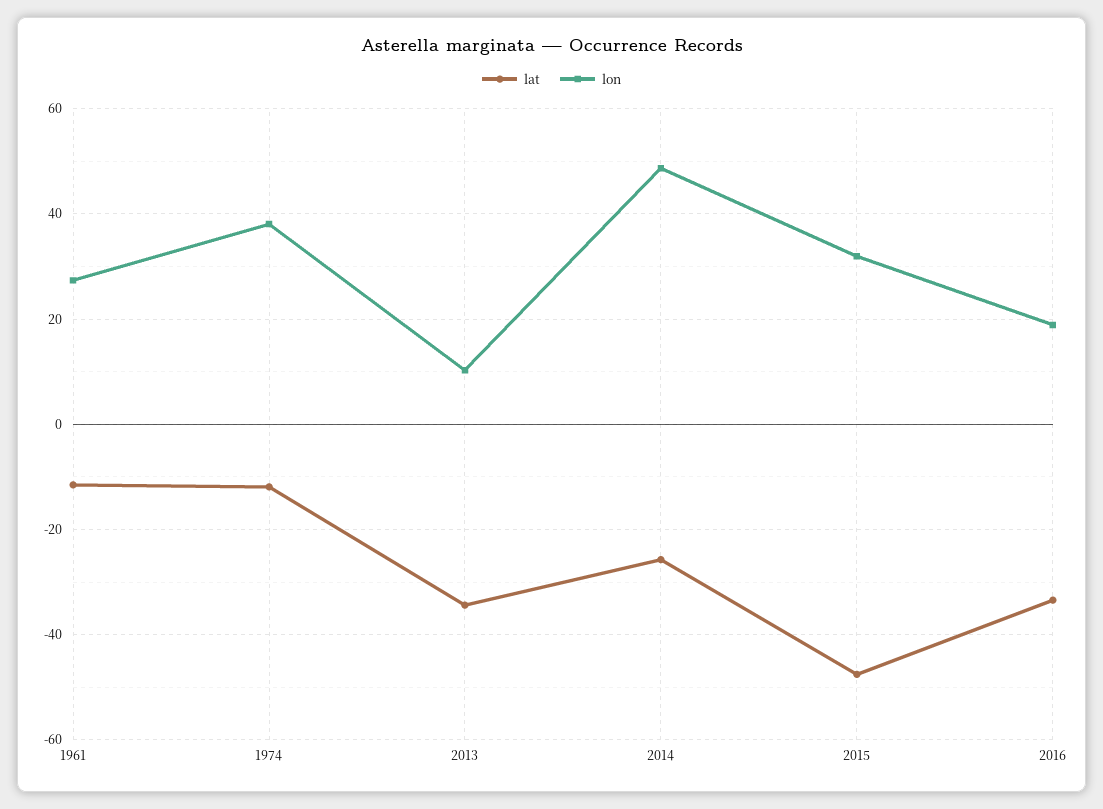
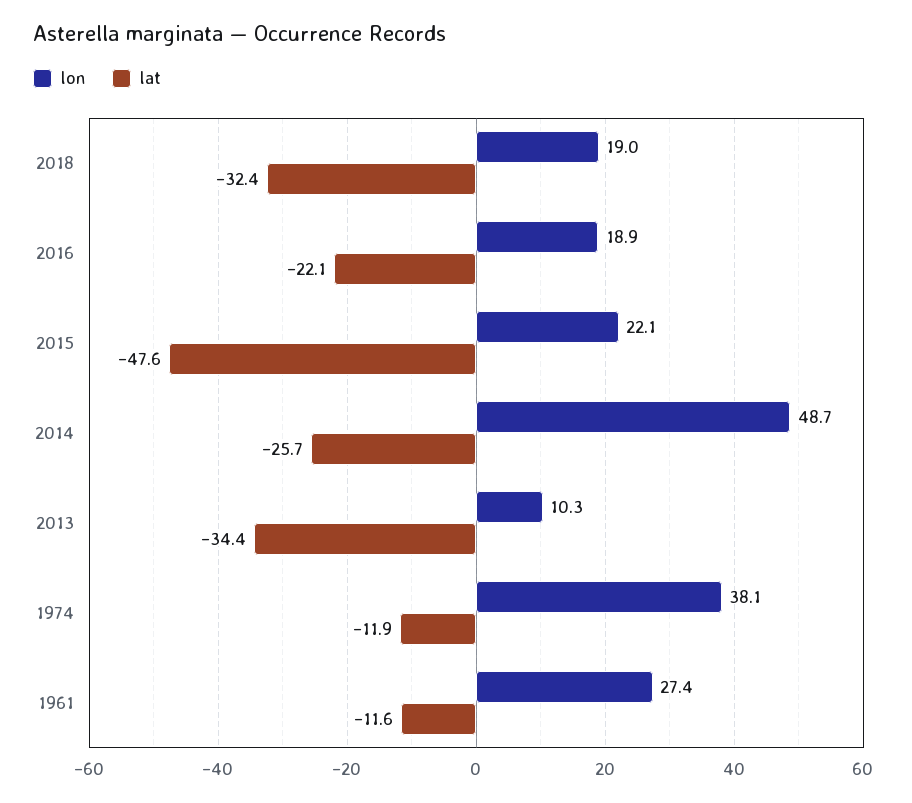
lon, 2015: 32 -> 22.1
lat, 2016: -34 -> -22.1
lon, 2018: none -> 19
lat, 2018: none -> -32.4

